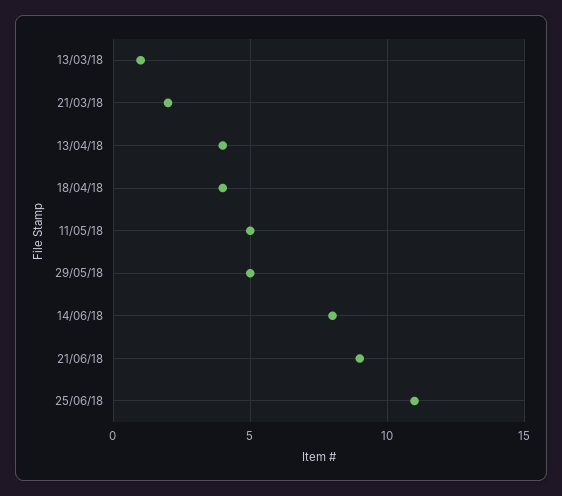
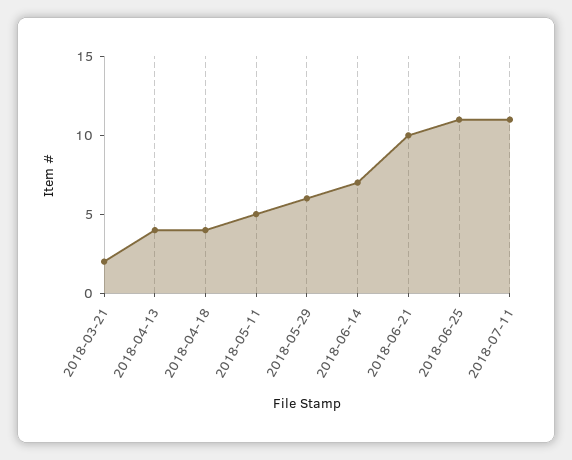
13/03/18: 1 -> none
29/05/18: 5 -> 6
14/06/18: 8 -> 7
21/06/18: 9 -> 10
2018-07-11: none -> 11

